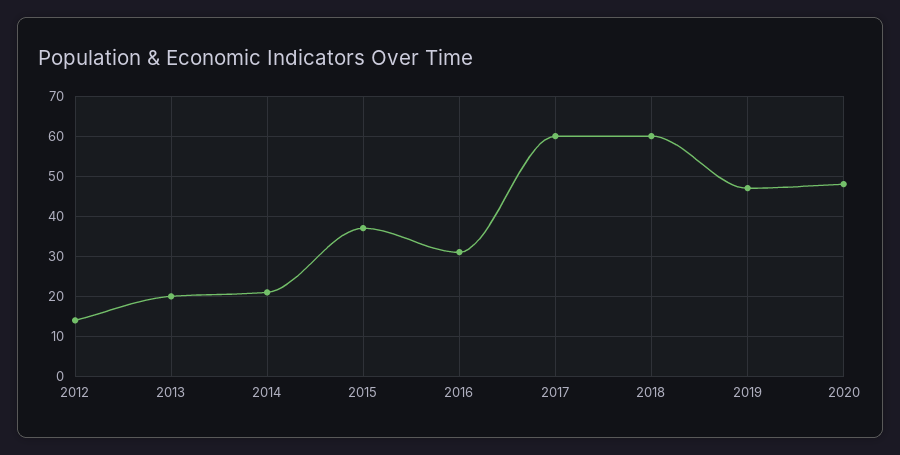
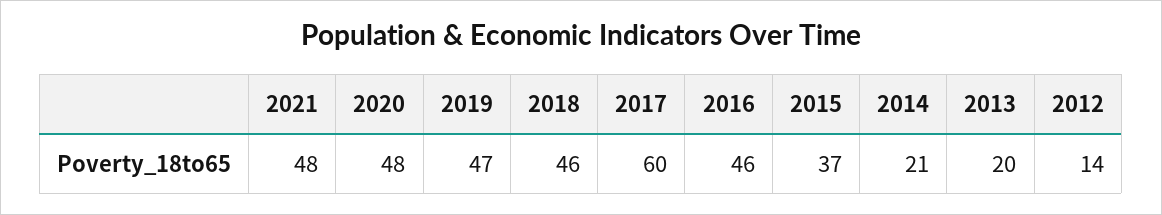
2016: 30 -> 46
2018: 60 -> 46
2021: none -> 48

